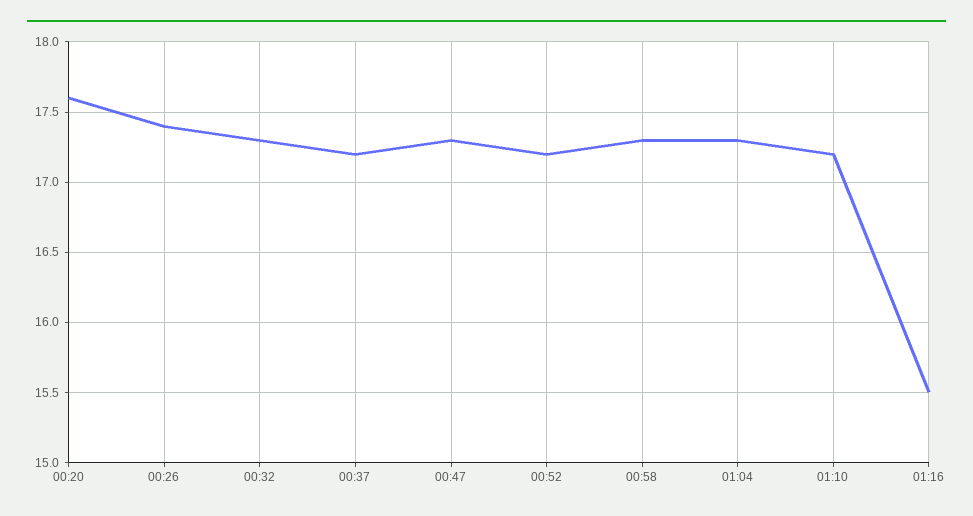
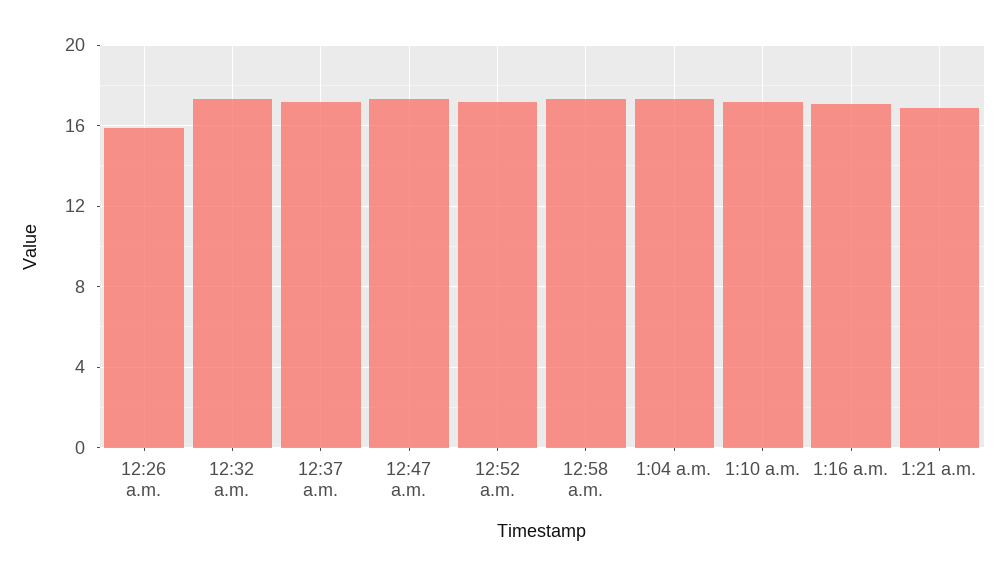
00:20: 17.6 -> none
00:26: 17.4 -> 16
01:16: 15.5 -> 17
1:21 a.m.: none -> 17

